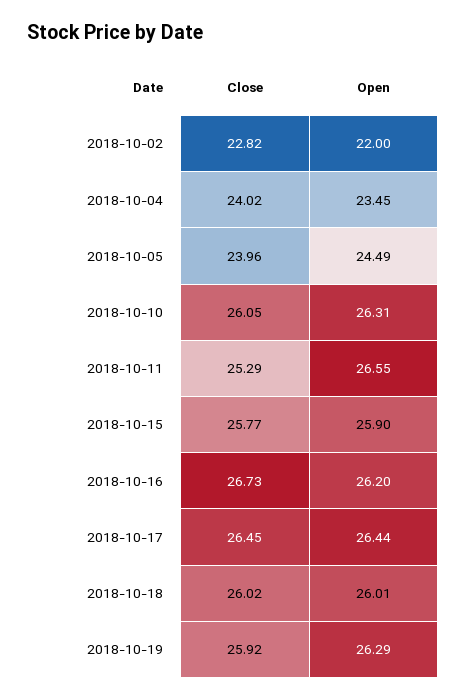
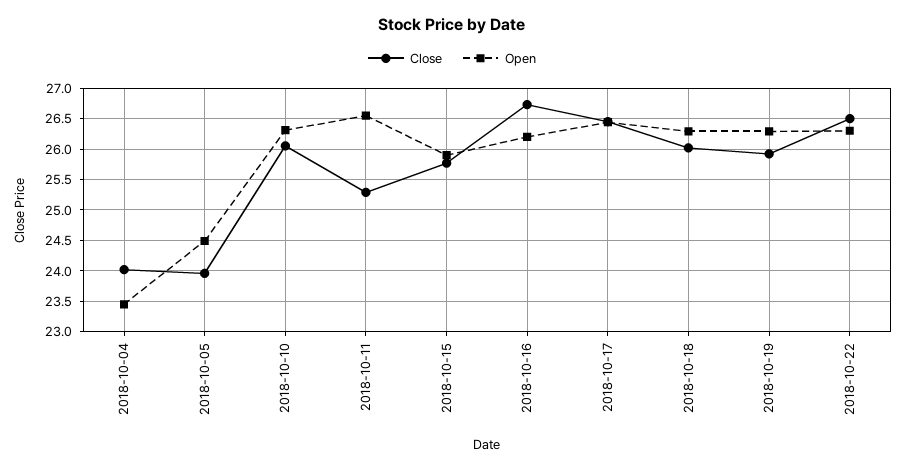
Close, 2018-10-02: 22.82 -> none
Open, 2018-10-02: 22 -> none
Open, 2018-10-18: 26.01 -> 26.3
Close, 2018-10-22: none -> 26.5
Open, 2018-10-22: none -> 26.3

